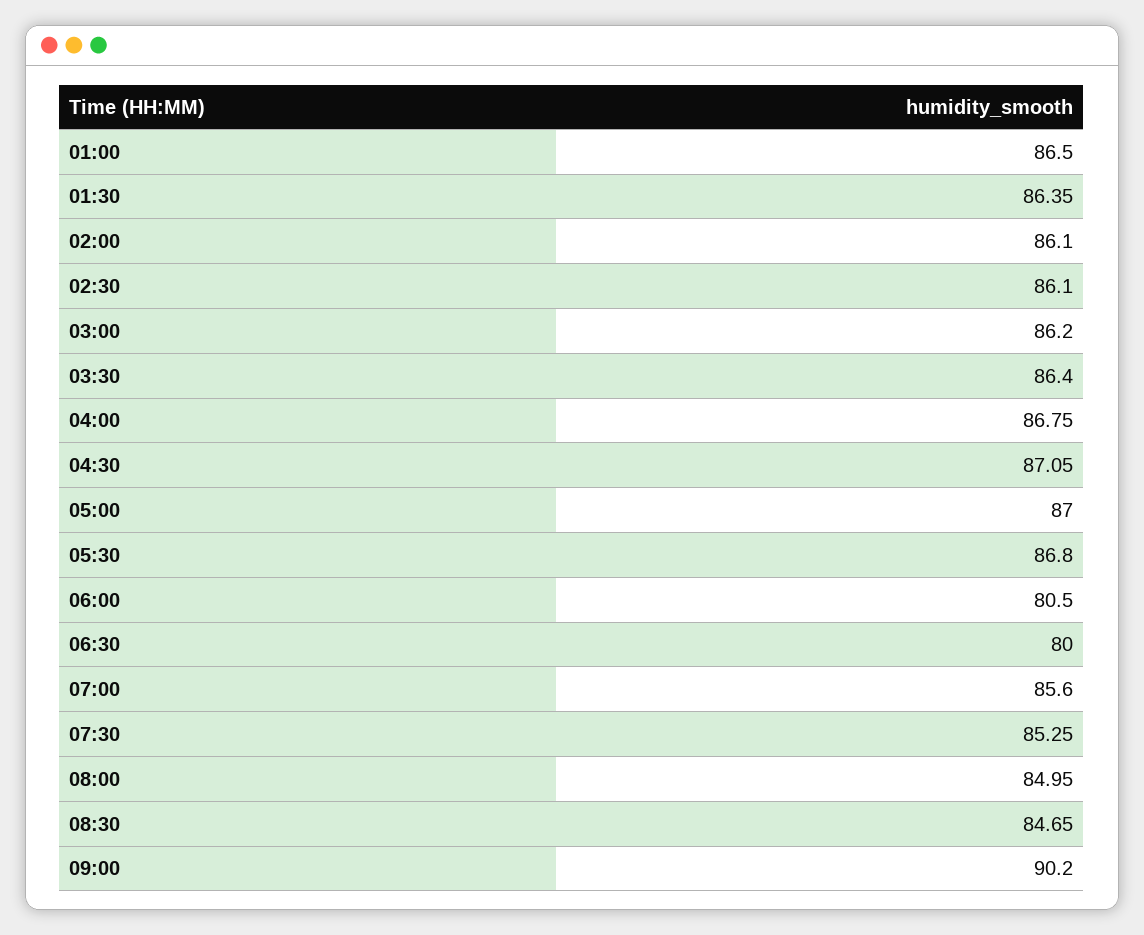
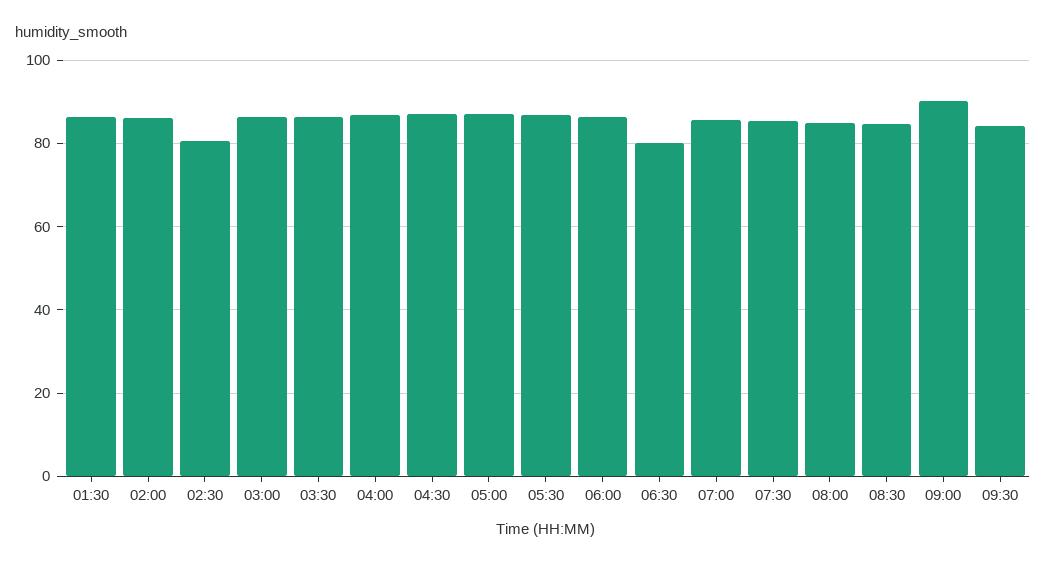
01:00: 86.5 -> none
02:30: 86.1 -> 80
06:00: 80.5 -> 86
09:30: none -> 84

